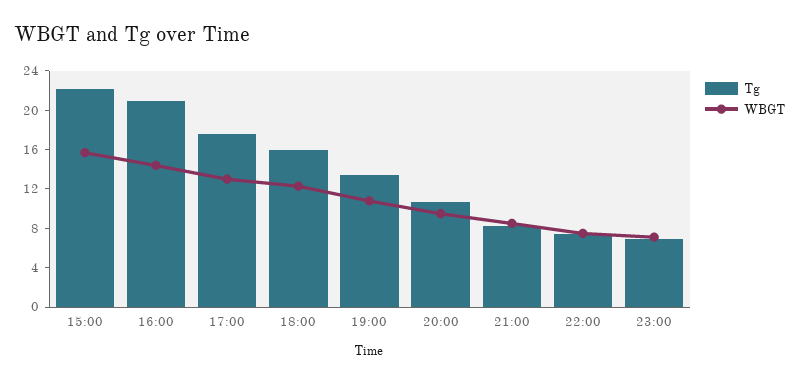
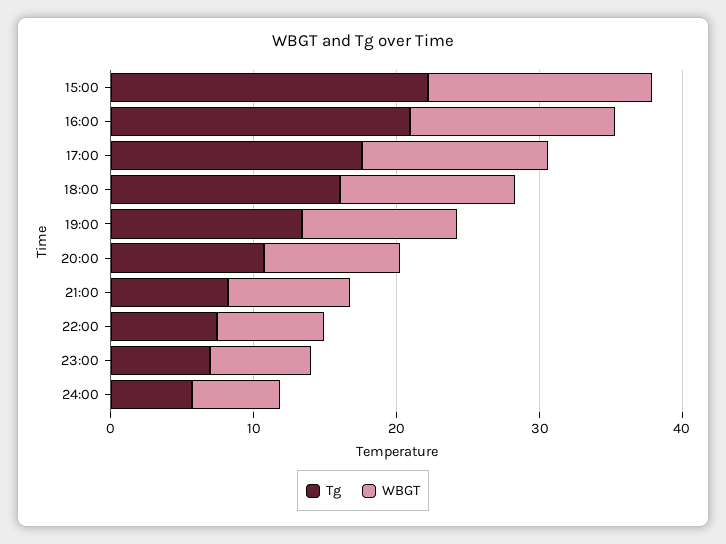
Tg, 24:00: none -> 6
WBGT, 24:00: none -> 6

